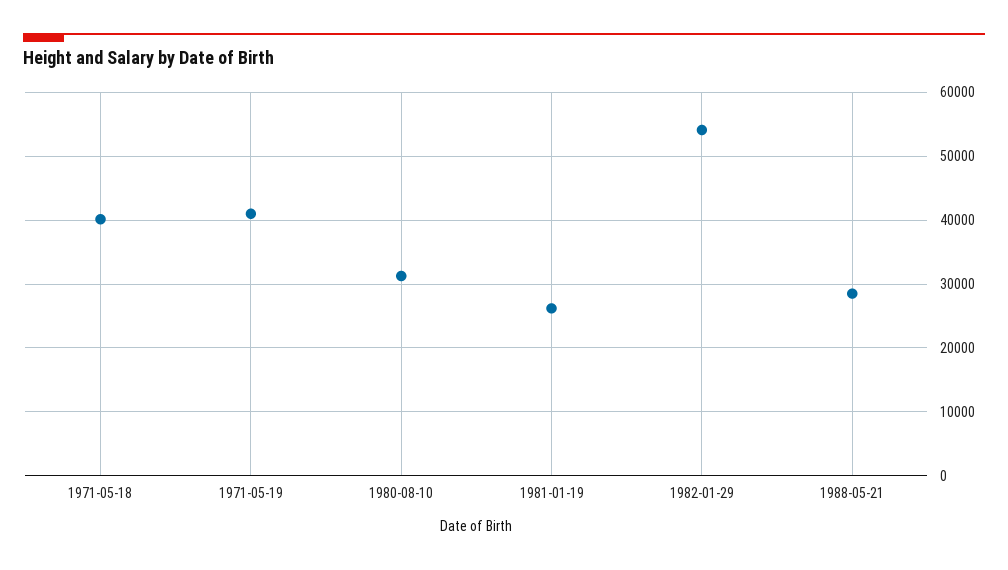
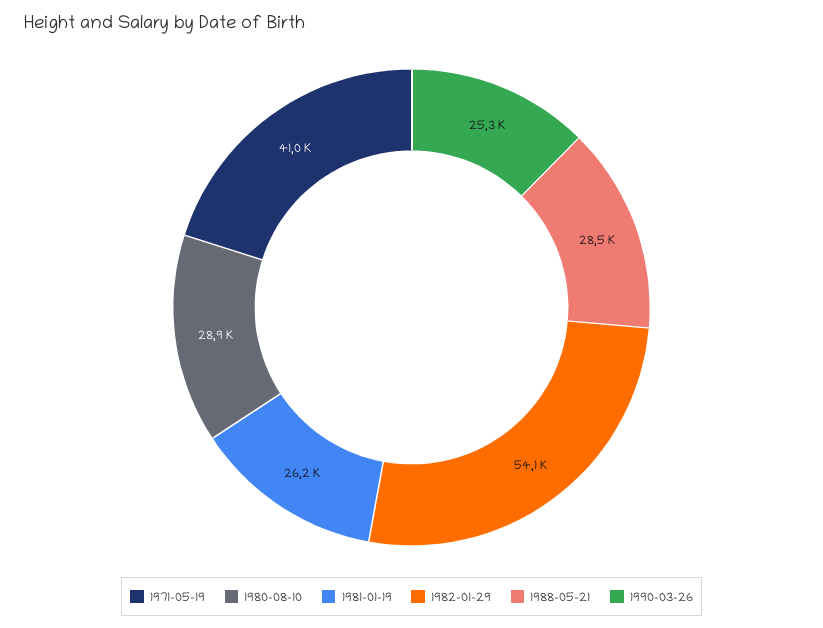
1971-05-18: 40000 -> none
1980-08-10: 31000 -> 28900
1990-03-26: none -> 25300

